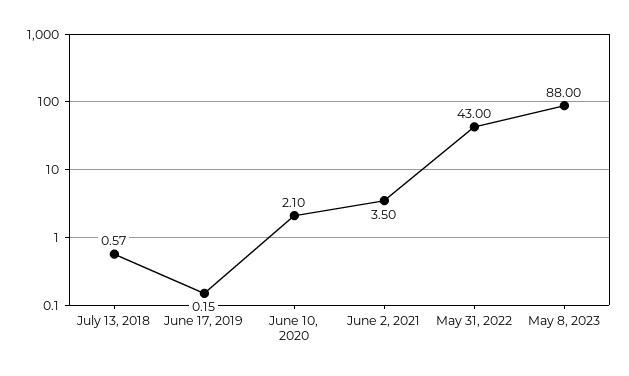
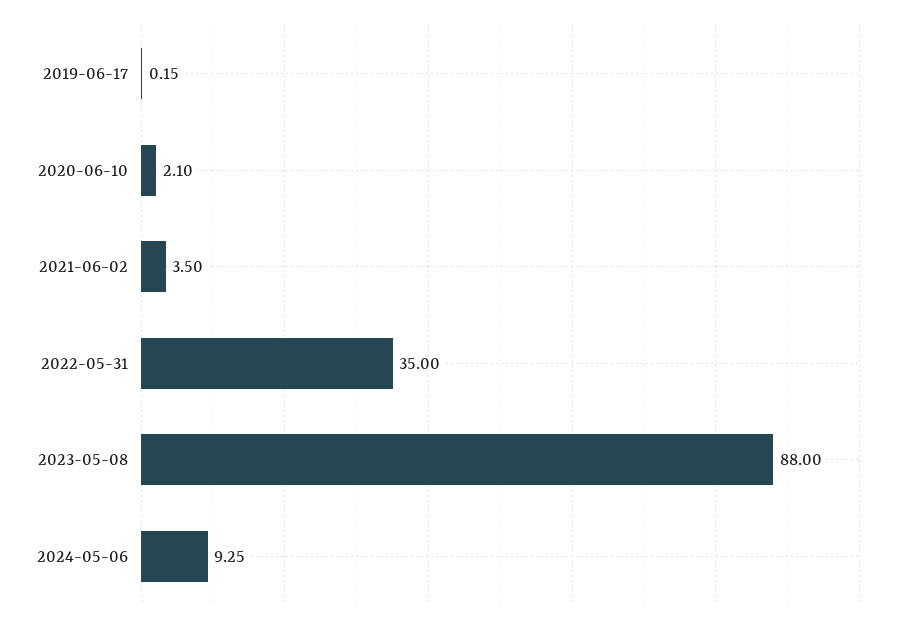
July 13, 2018: 0.57 -> none
May 31, 2022: 43 -> 35
2024-05-06: none -> 9.25

